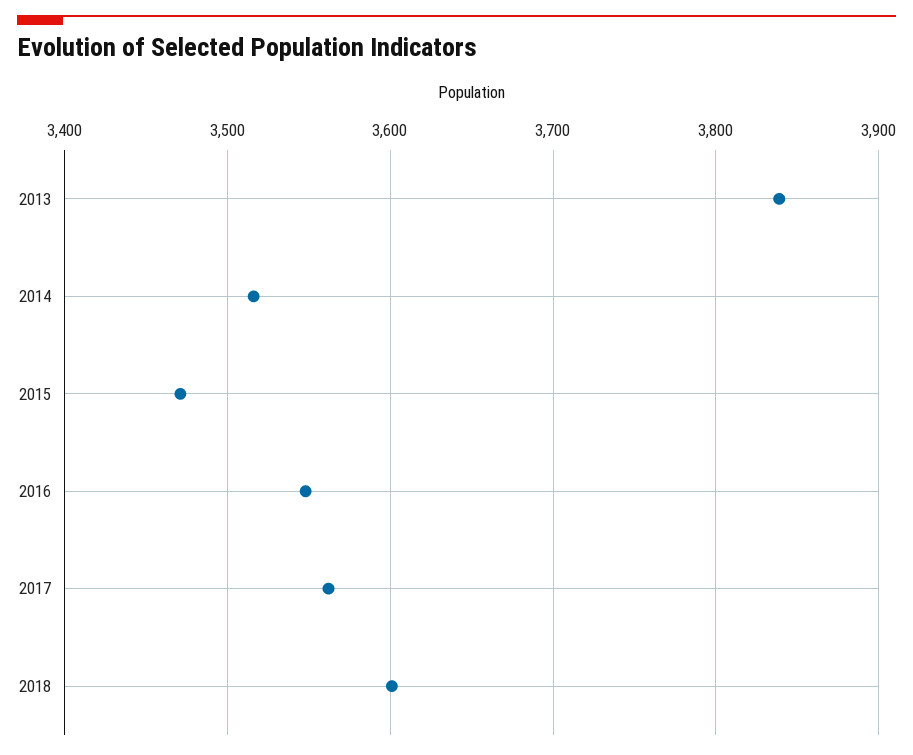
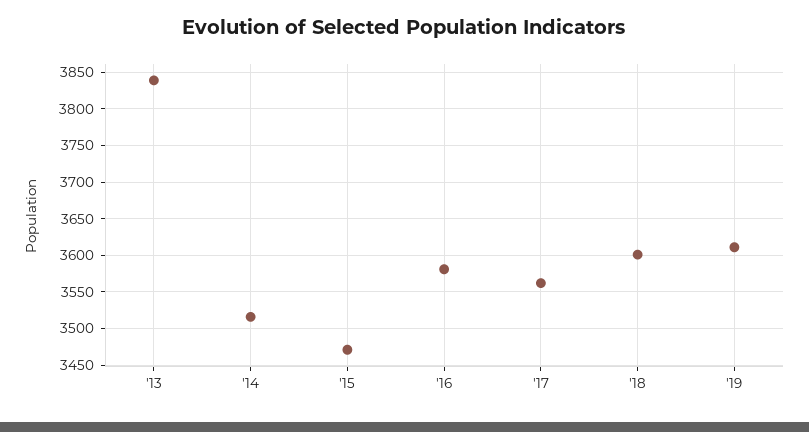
2016: 3550 -> 3580
'19: none -> 3610

